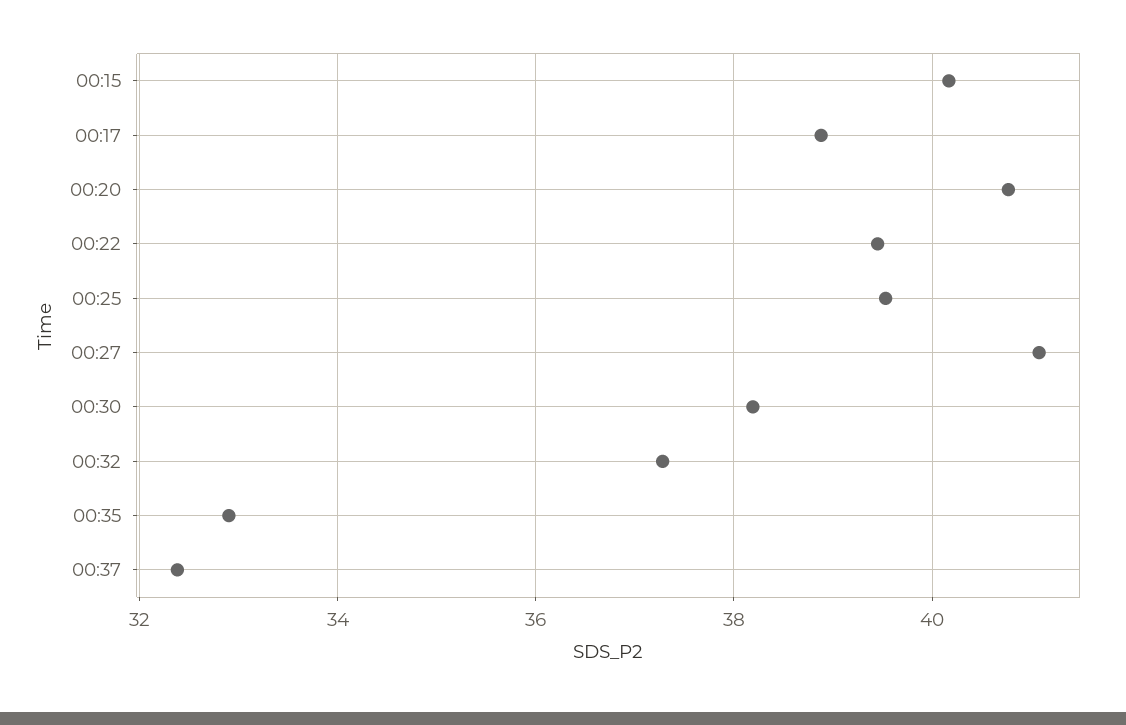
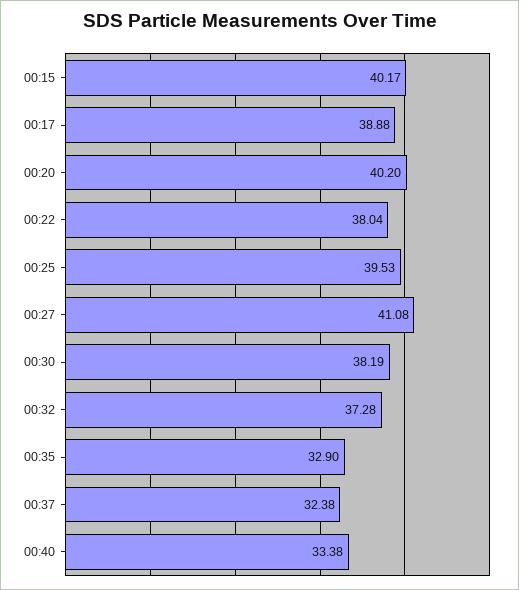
00:20: 40.8 -> 40.2
00:22: 39.4 -> 38.04
00:40: none -> 33.38

